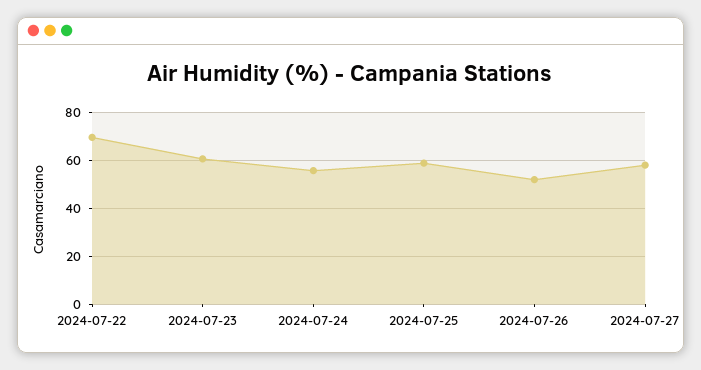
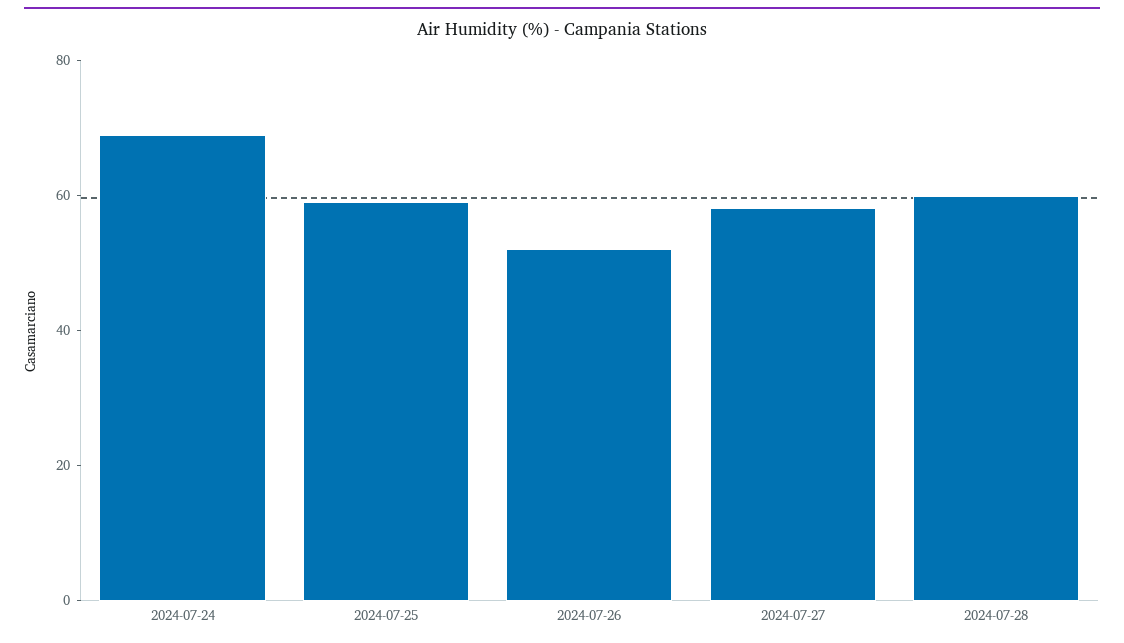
2024-07-22: 70 -> none
2024-07-23: 60 -> none
2024-07-24: 55 -> 70
2024-07-28: none -> 60

